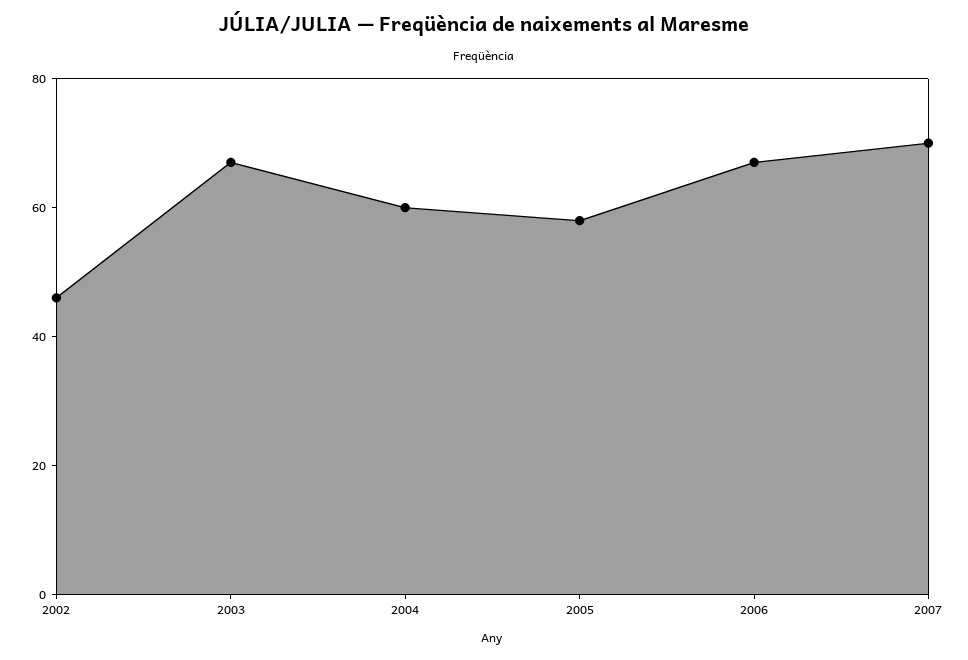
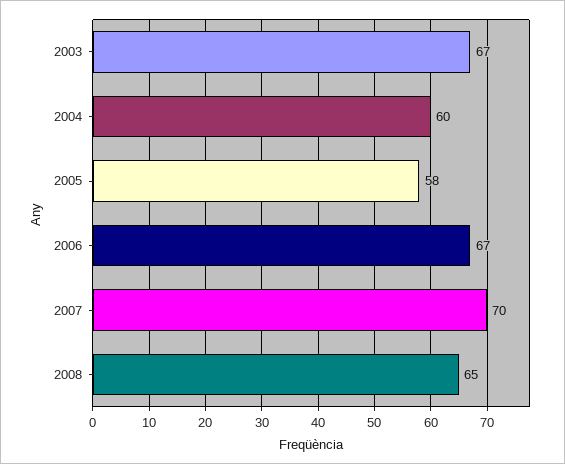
2002: 45 -> none
2008: none -> 65

